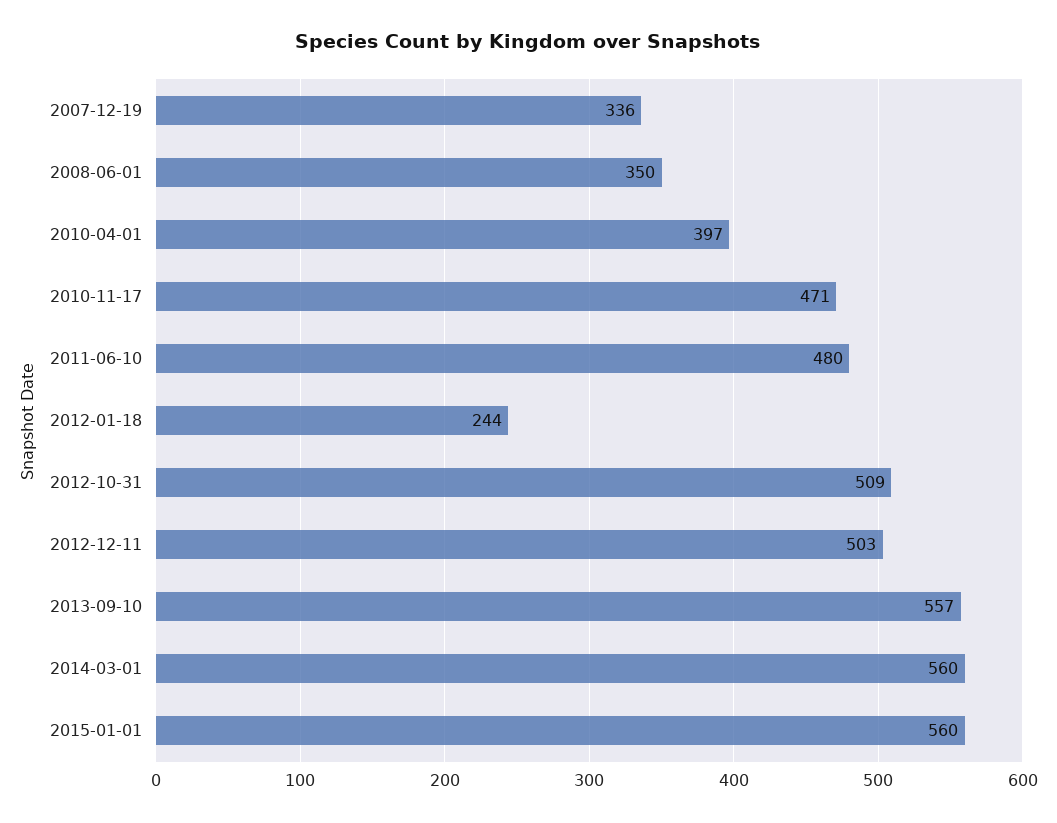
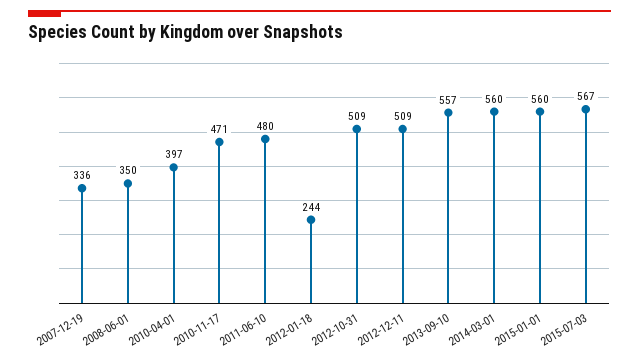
2012-12-11: 503 -> 509
2015-07-03: none -> 567

